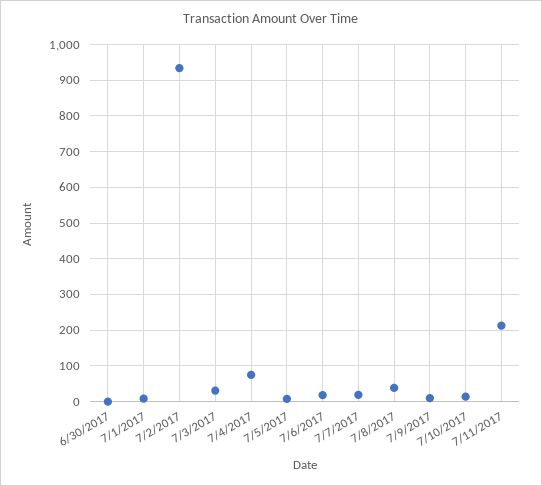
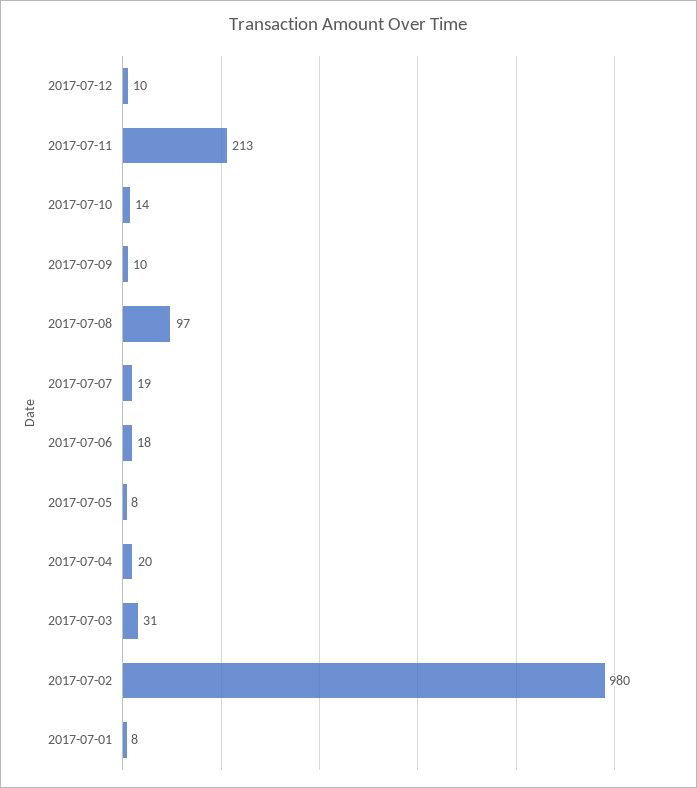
6/30/2017: 0 -> none
7/2/2017: 940 -> 980
7/4/2017: 80 -> 20
7/8/2017: 40 -> 97
2017-07-12: none -> 10

